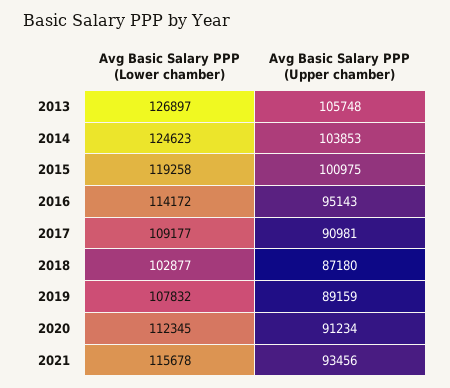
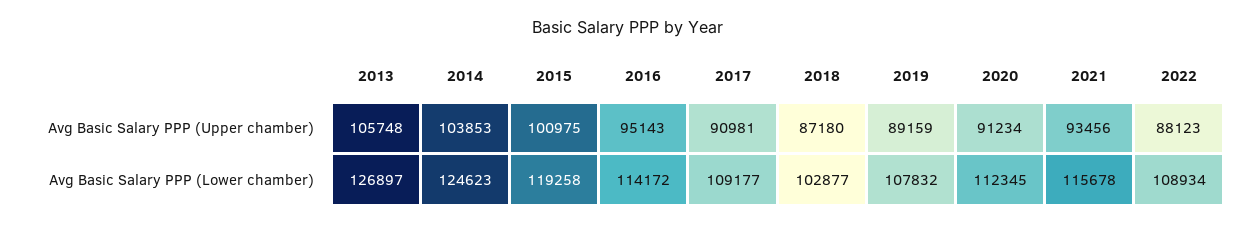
Avg Basic Salary PPP (Upper chamber), 2022: none -> 88123
Avg Basic Salary PPP (Lower chamber), 2022: none -> 108934

